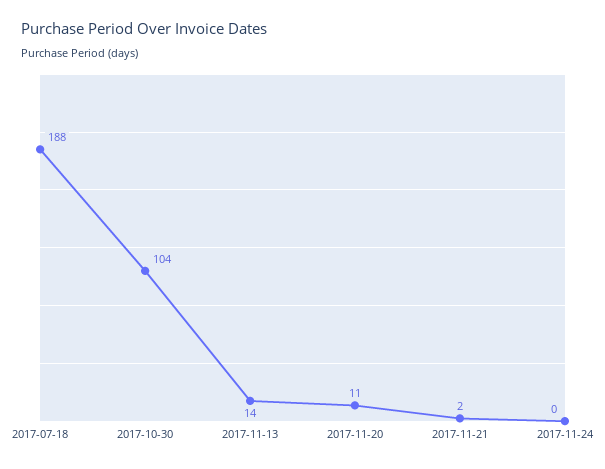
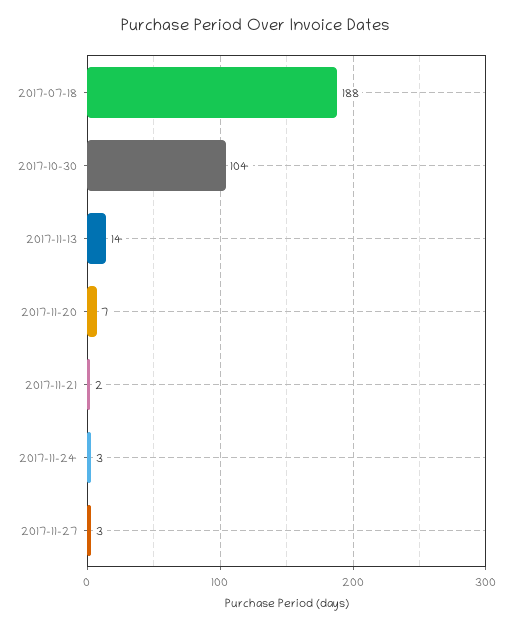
2017-11-20: 11 -> 7
2017-11-24: 0 -> 3
2017-11-27: none -> 3

